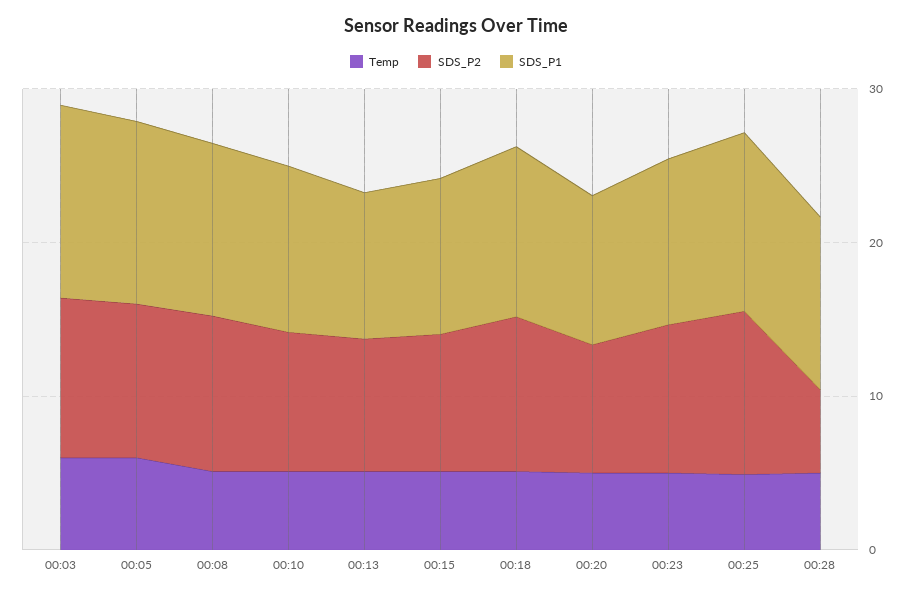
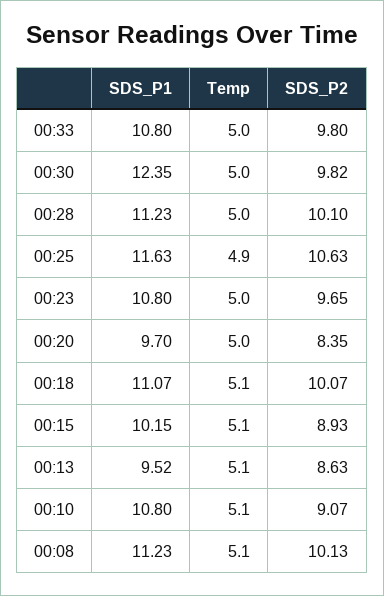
Temp, 00:03: 6 -> none
SDS_P2, 00:03: 10 -> none
SDS_P1, 00:03: 12 -> none
Temp, 00:05: 6 -> none
SDS_P2, 00:05: 10 -> none
SDS_P1, 00:05: 12 -> none
SDS_P2, 00:28: 6 -> 10.1
SDS_P1, 00:33: none -> 10.8
Temp, 00:33: none -> 5
SDS_P2, 00:33: none -> 9.8
SDS_P1, 00:30: none -> 12.35
Temp, 00:30: none -> 5
SDS_P2, 00:30: none -> 9.82

